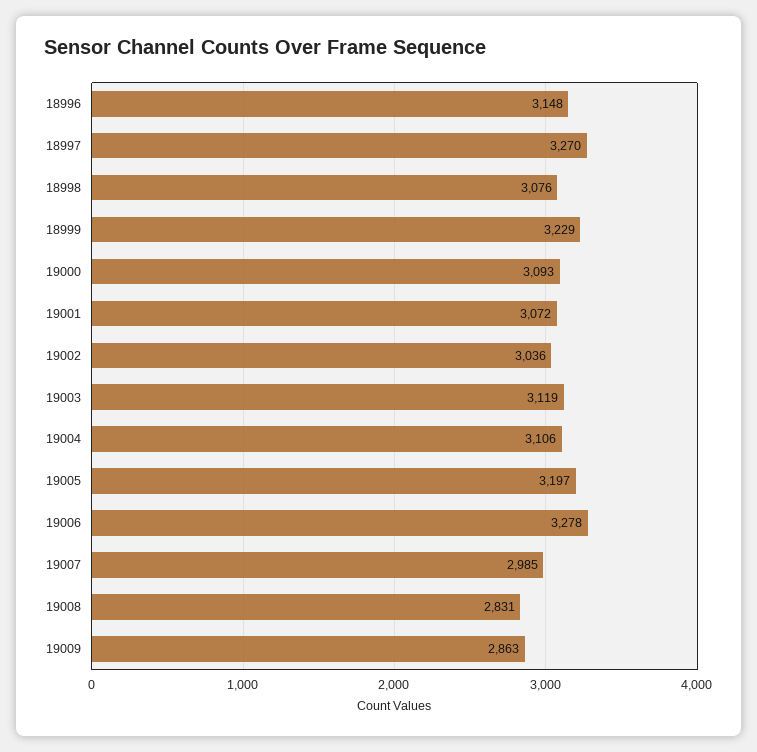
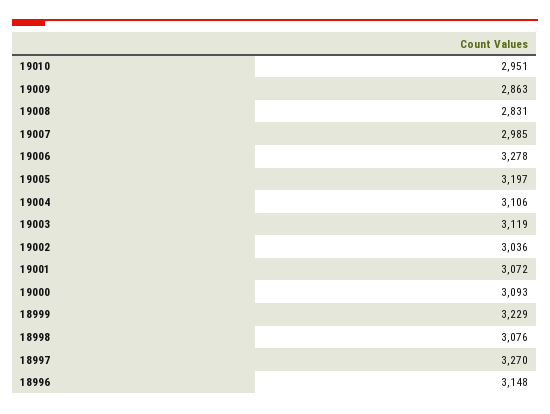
19010: none -> 2951

